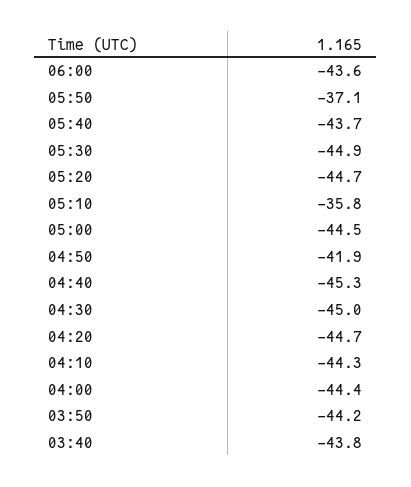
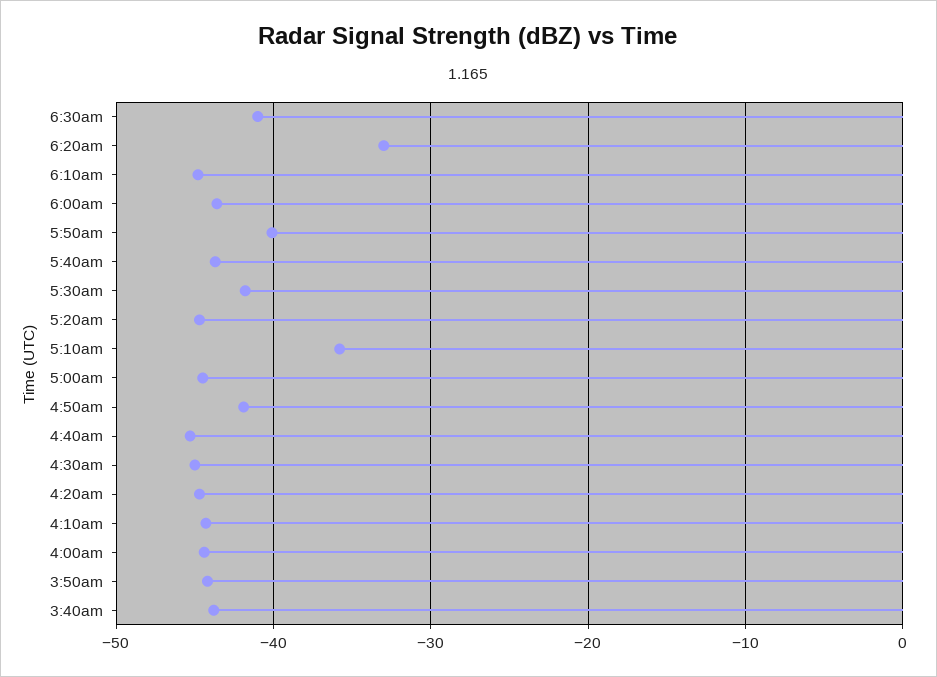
05:50: -37.1 -> -40
05:30: -44.9 -> -42
6:30am: none -> -41
6:20am: none -> -33
6:10am: none -> -45

